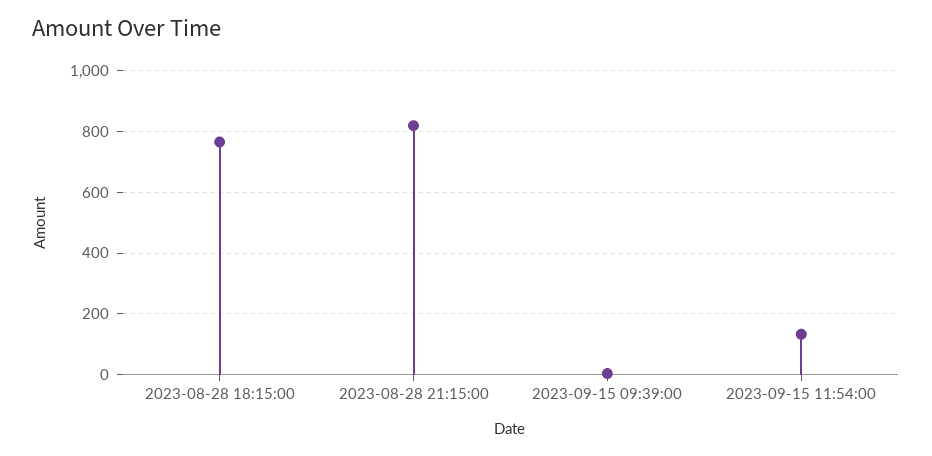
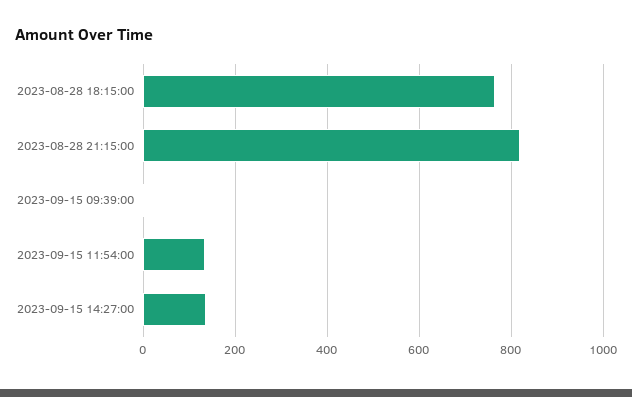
2023-09-15 14:27:00: none -> 140

